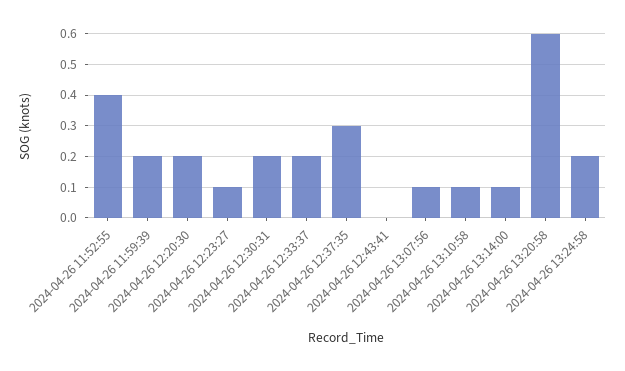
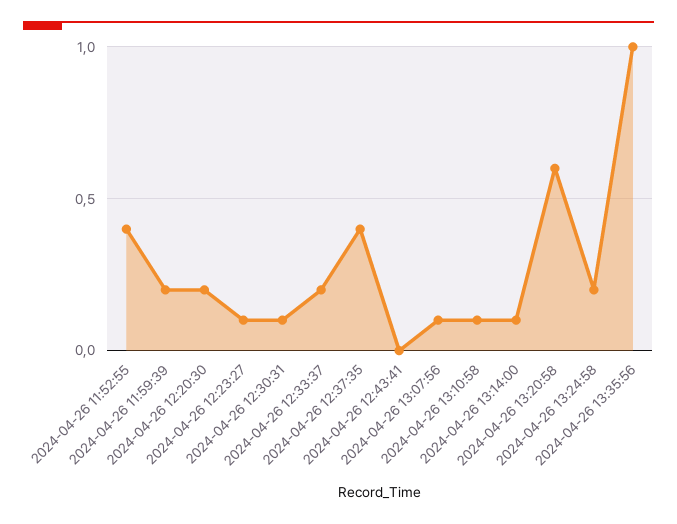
2024-04-26 12:30:31: 0.2 -> 0.1
2024-04-26 12:37:35: 0.3 -> 0.4
2024-04-26 13:35:56: none -> 1

